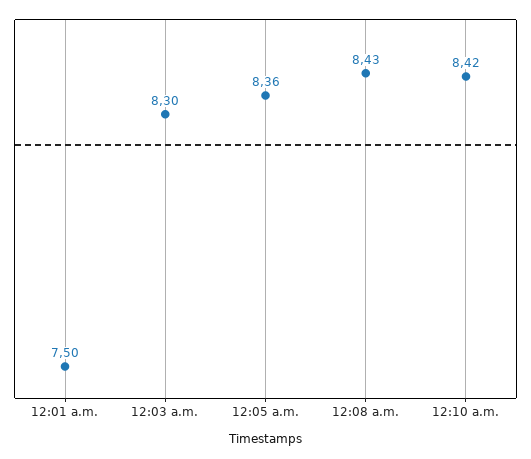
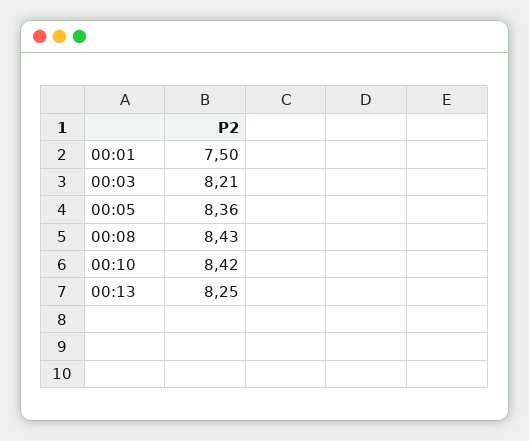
12:03 a.m.: 8.3 -> 8.21
00:13: none -> 8.25

